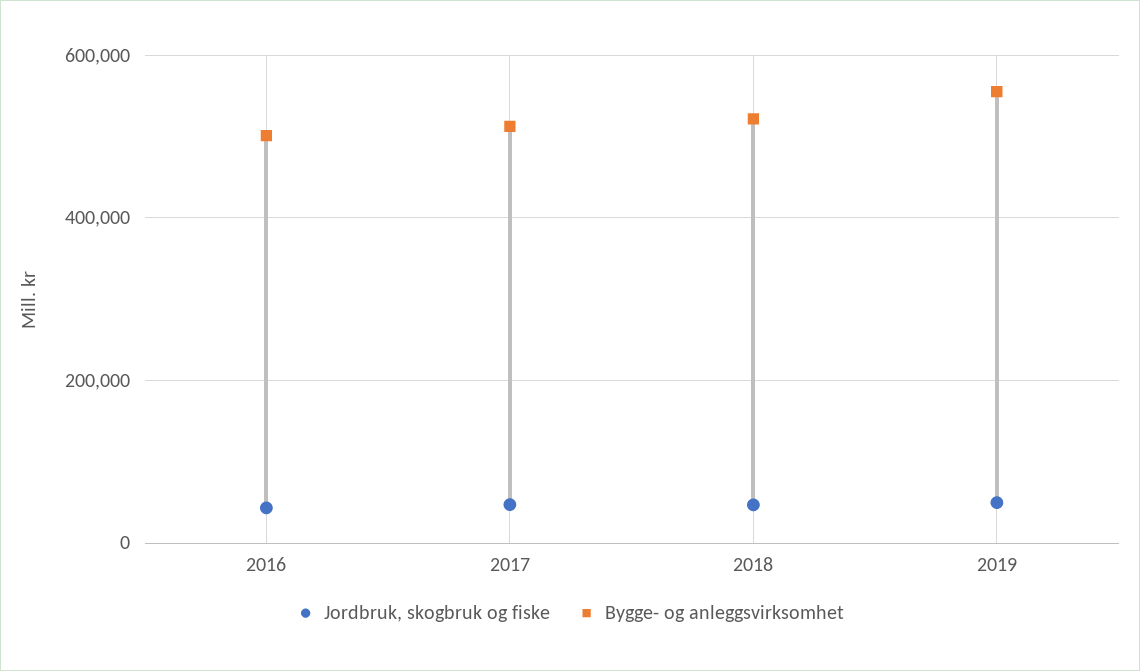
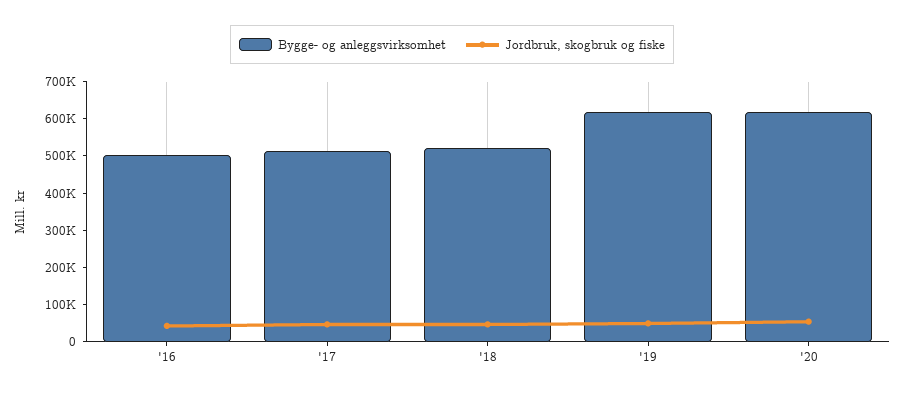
Bygge- og anleggsvirksomhet, 2019: 560000 -> 625000
Bygge- og anleggsvirksomhet, '20: none -> 625000
Jordbruk, skogbruk og fiske, '20: none -> 50000

